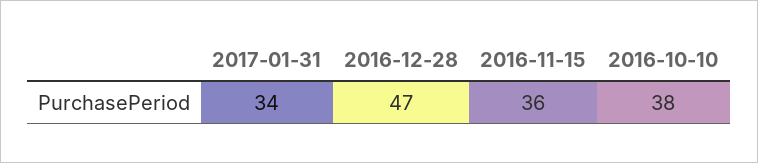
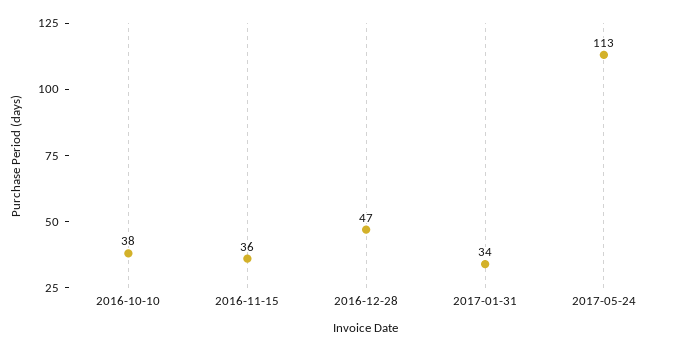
2017-05-24: none -> 113

